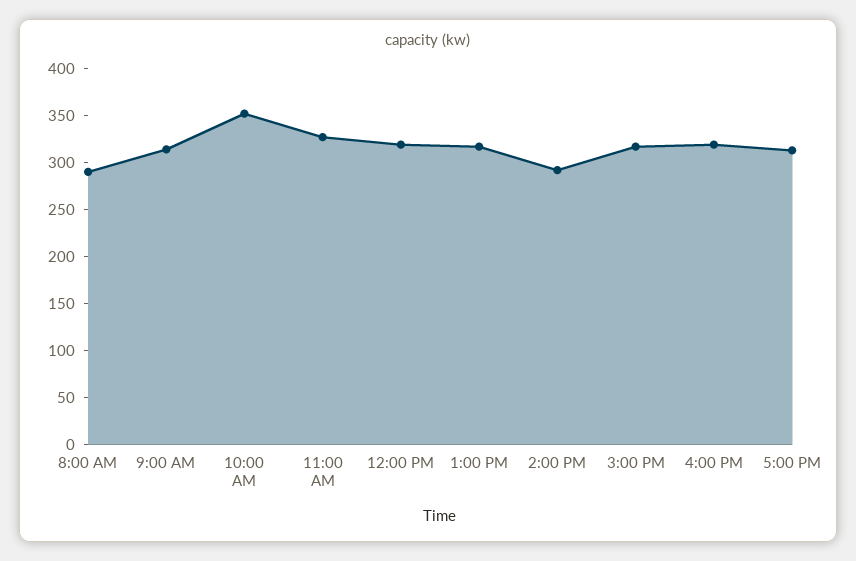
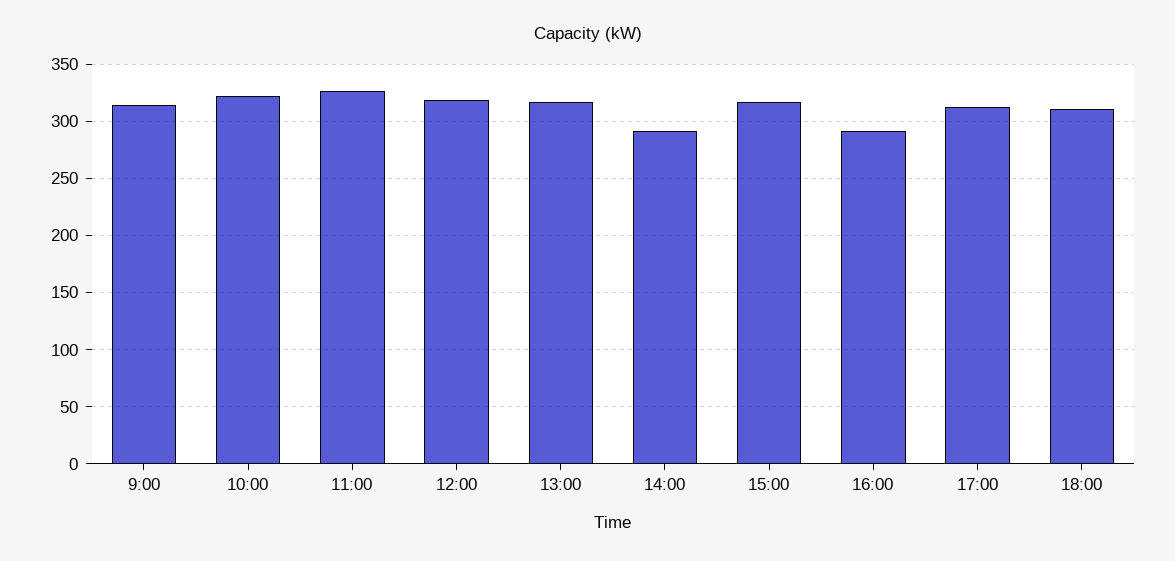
8:00 AM: 290 -> none
10:00 AM: 350 -> 320
4:00 PM: 320 -> 290
18:00: none -> 310

